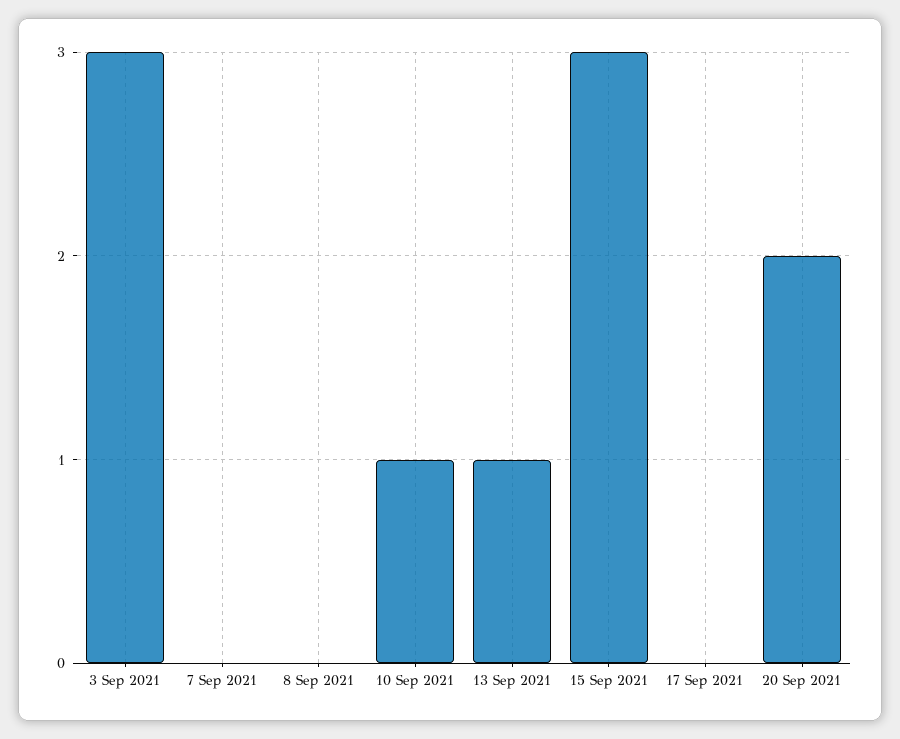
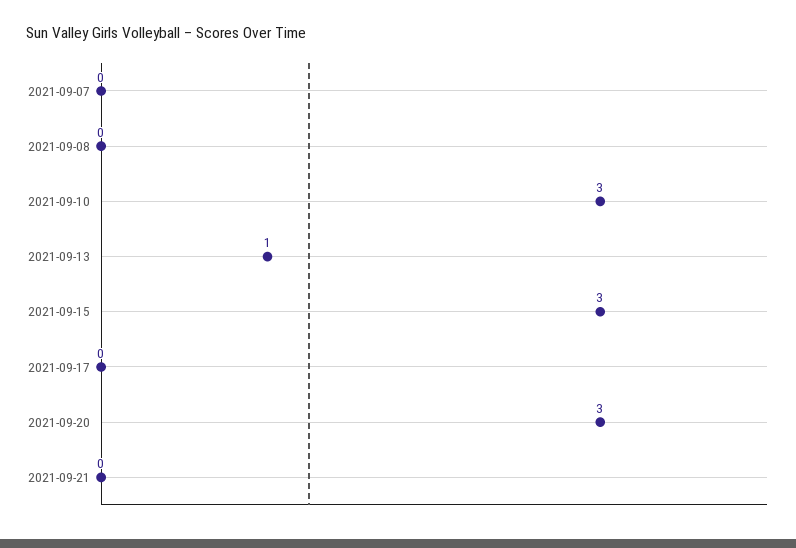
3 Sep 2021: 3 -> none
10 Sep 2021: 1 -> 3
20 Sep 2021: 2 -> 3
2021-09-21: none -> 0

